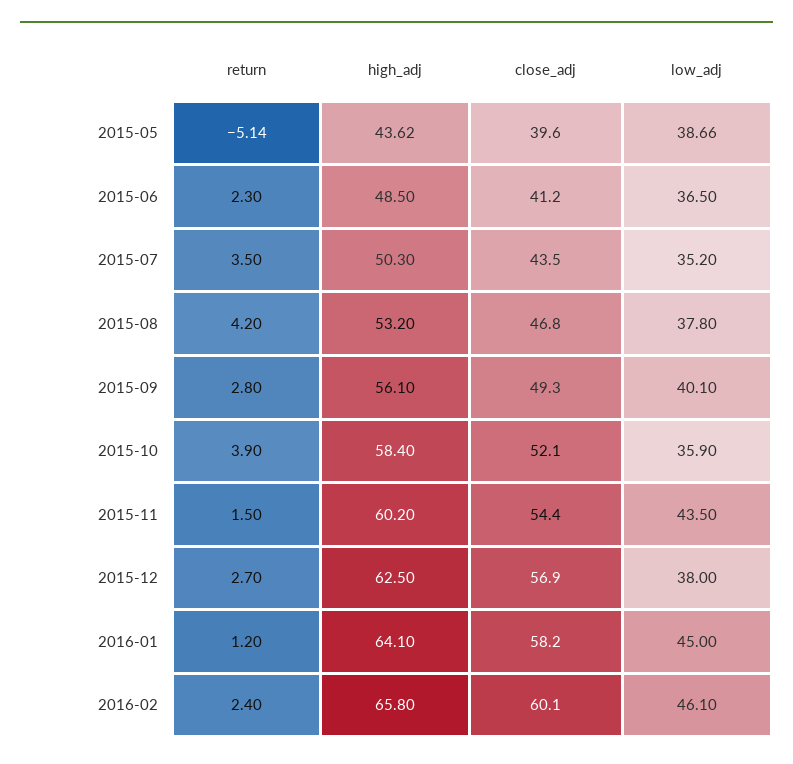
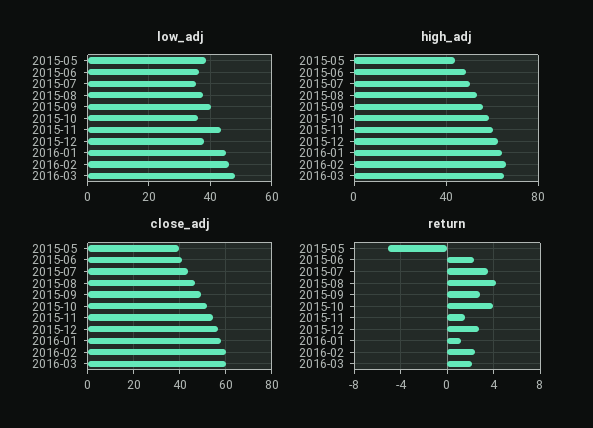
low_adj, 2016-03: none -> 48
high_adj, 2016-03: none -> 65
close_adj, 2016-03: none -> 60
return, 2016-03: none -> 2

